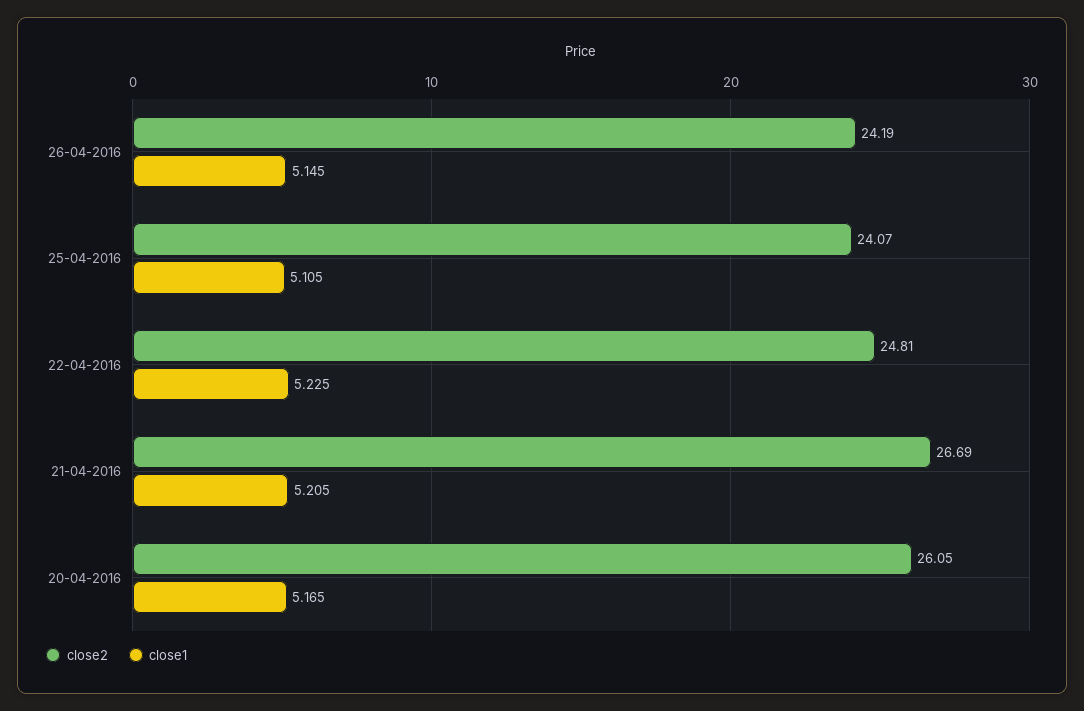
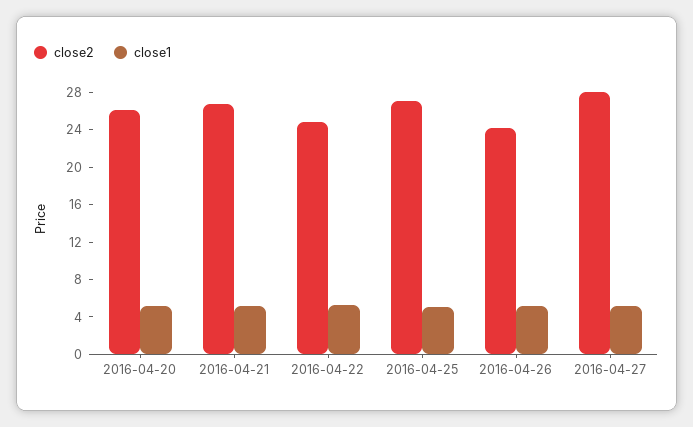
close2, 25-04-2016: 24.07 -> 27
close2, 2016-04-27: none -> 28
close1, 2016-04-27: none -> 5

